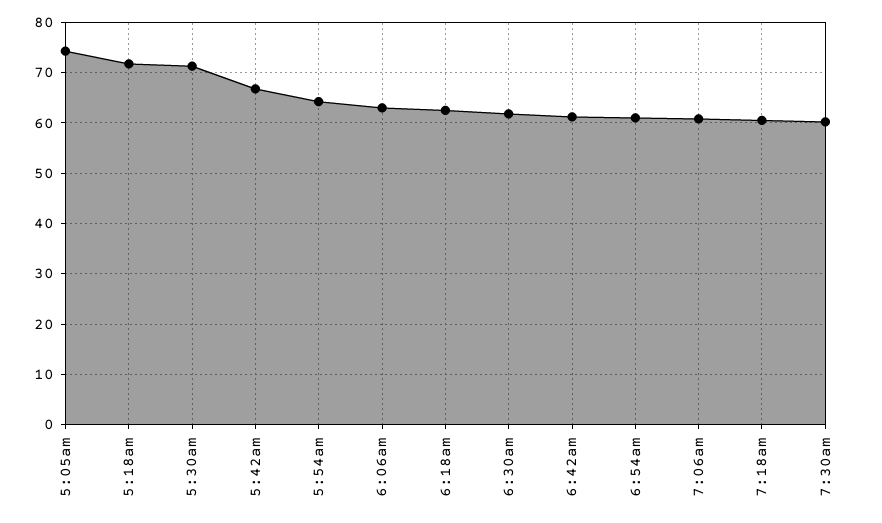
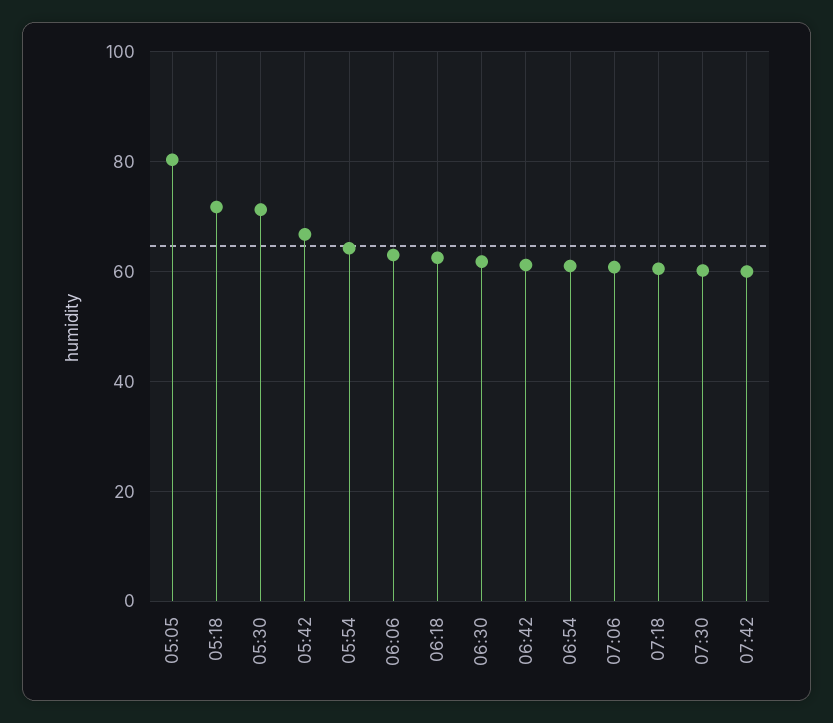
5:05am: 74 -> 80
07:42: none -> 60

